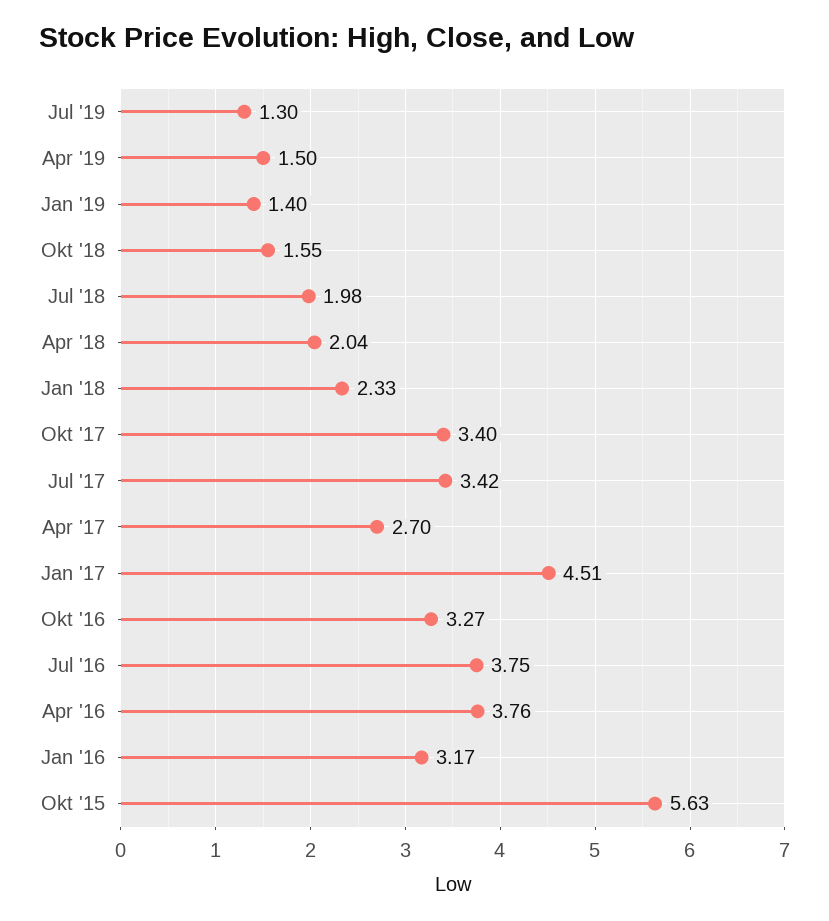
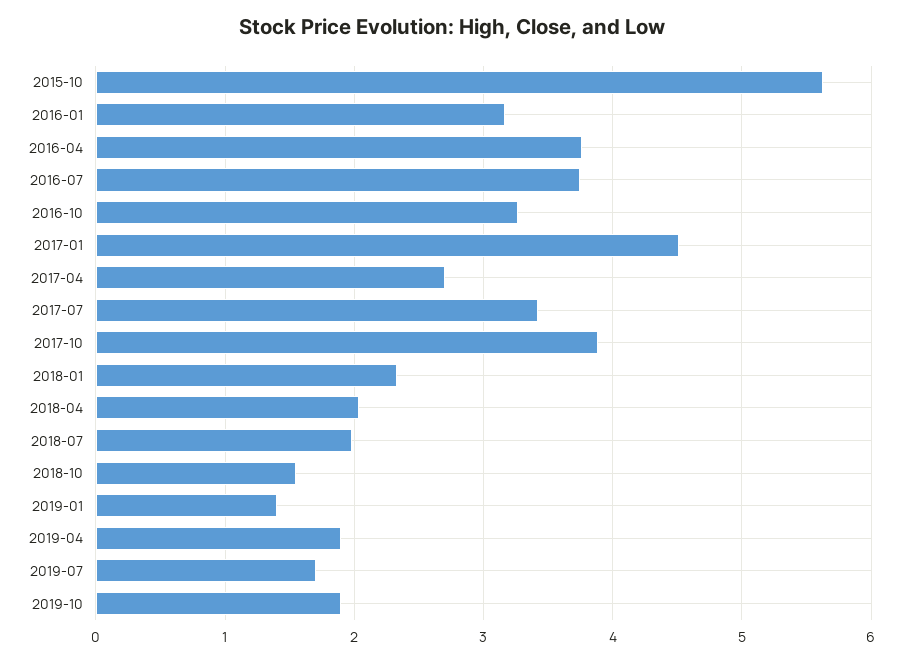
Jul '19: 1.3 -> 1.7
Apr '19: 1.5 -> 1.9
Okt '17: 3.4 -> 3.9
2019-10: none -> 1.9

